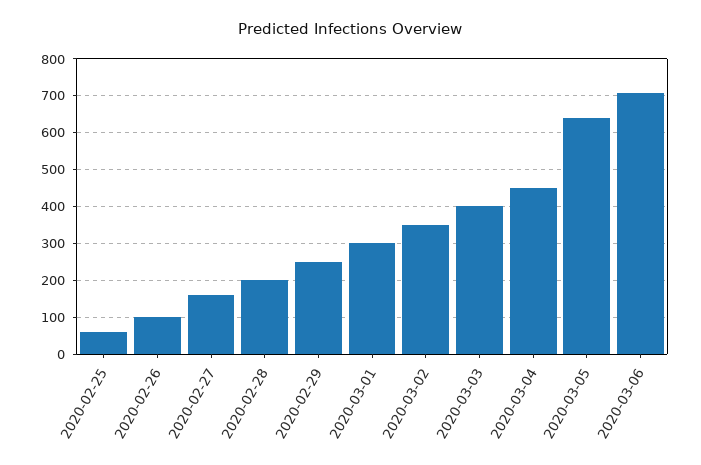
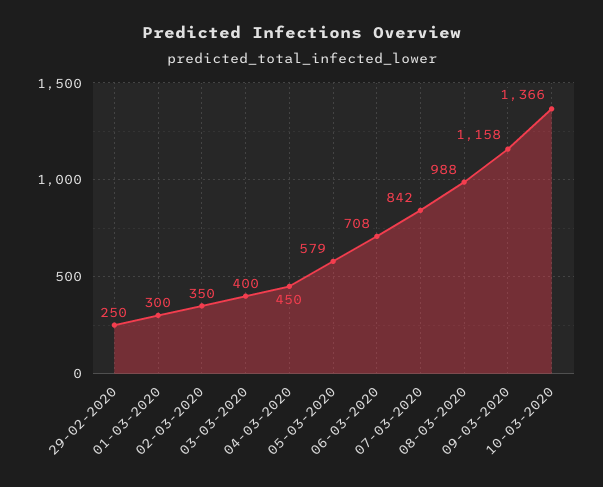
2020-02-25: 60 -> none
2020-02-26: 100 -> none
2020-02-27: 160 -> none
2020-02-28: 200 -> none
2020-03-05: 640 -> 579
07-03-2020: none -> 842
08-03-2020: none -> 988
09-03-2020: none -> 1158
10-03-2020: none -> 1366

